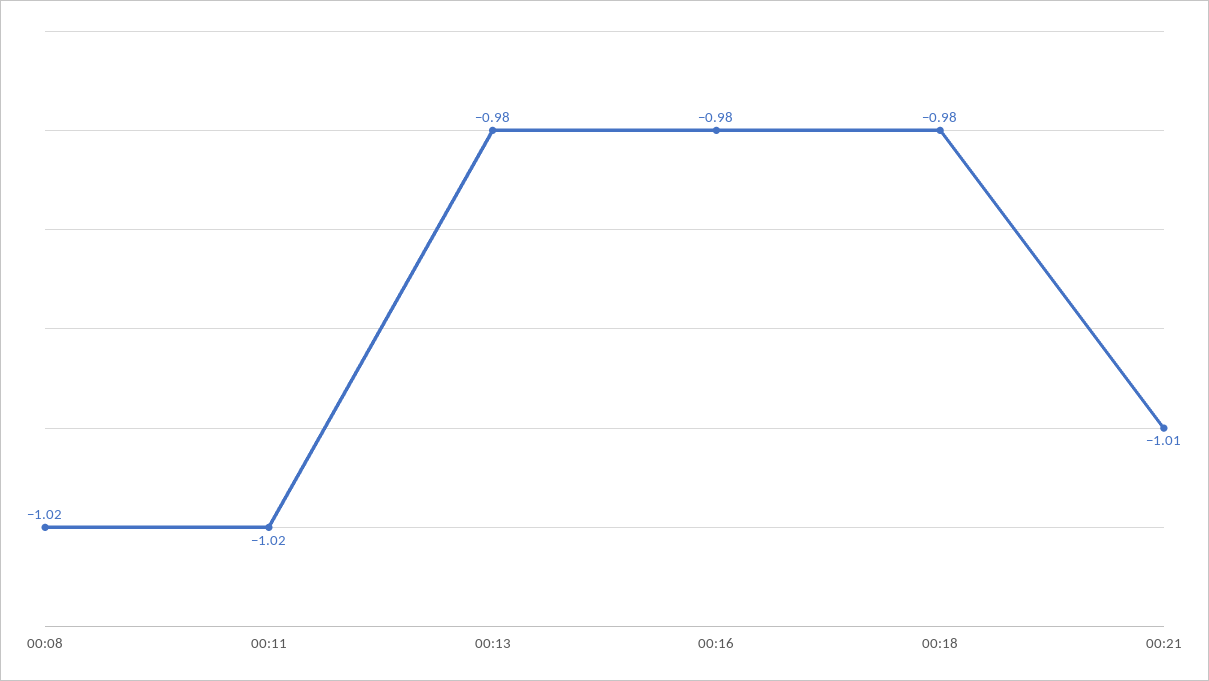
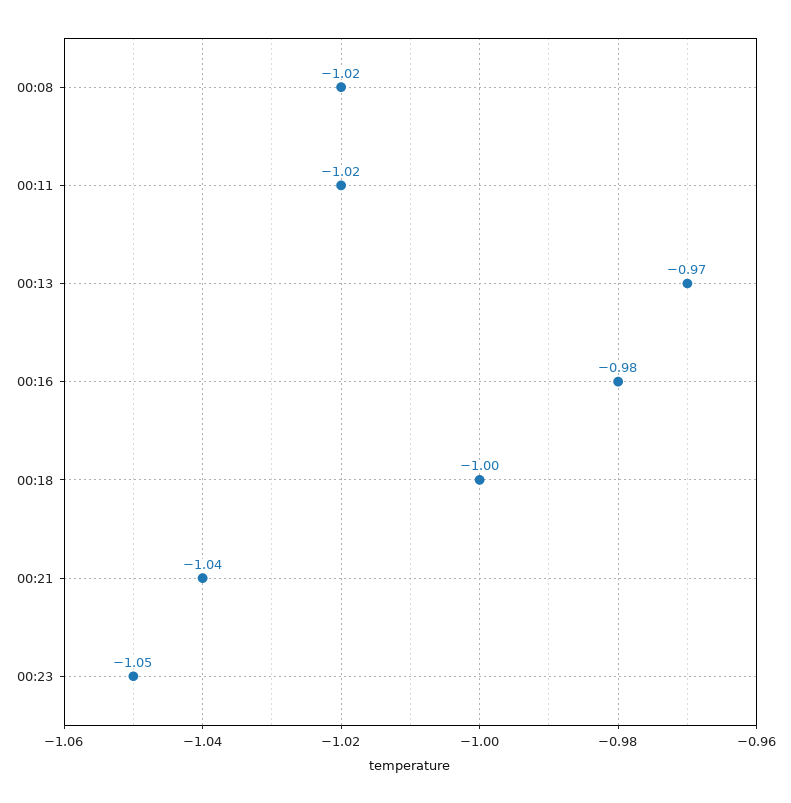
00:13: -0.98 -> -0.97
00:18: -0.98 -> -1
00:21: -1.01 -> -1.04
00:23: none -> -1.05

